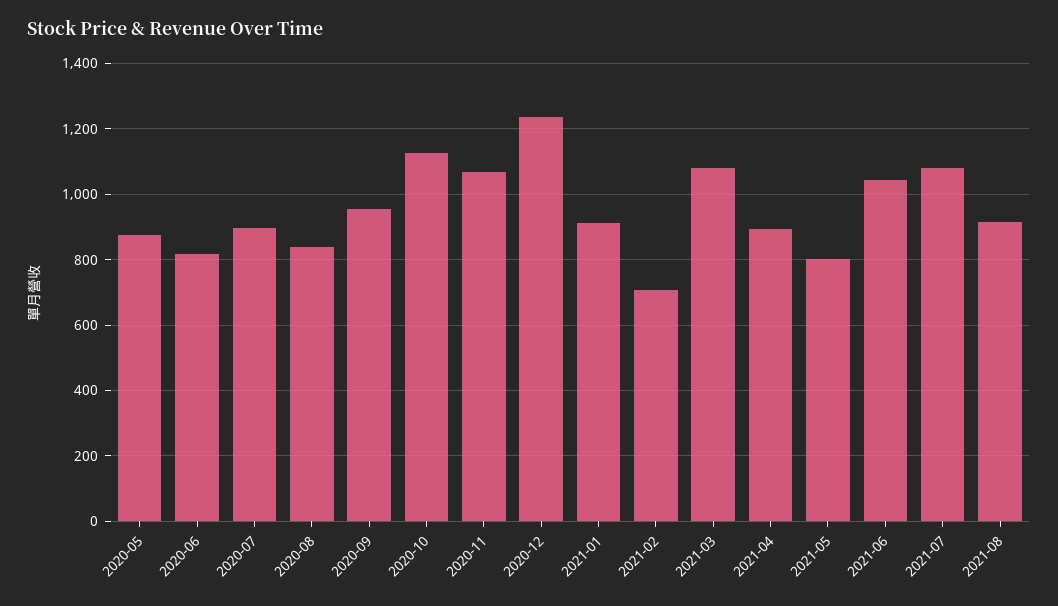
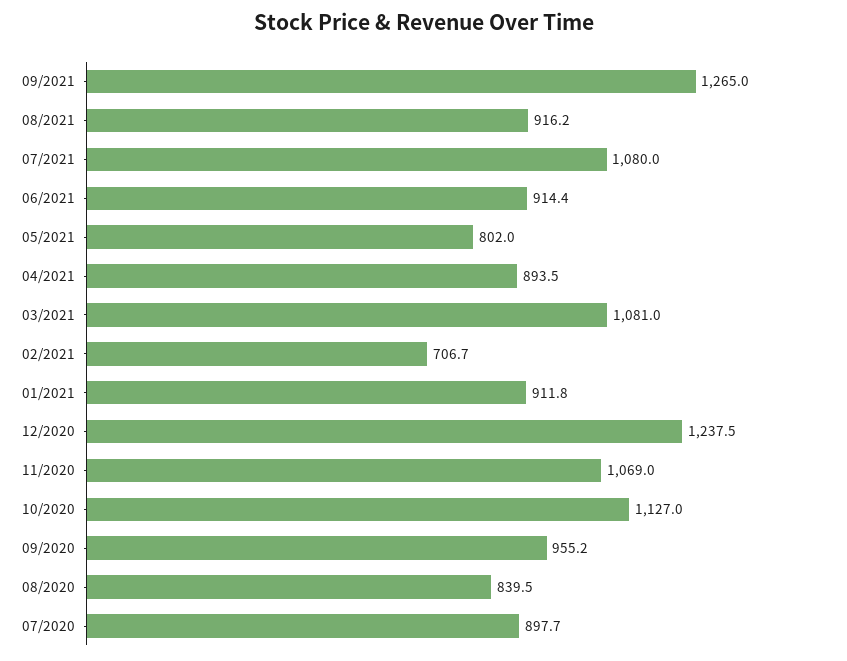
2020-05: 880 -> none
2020-06: 820 -> none
2021-06: 1040 -> 914.4
09/2021: none -> 1265

